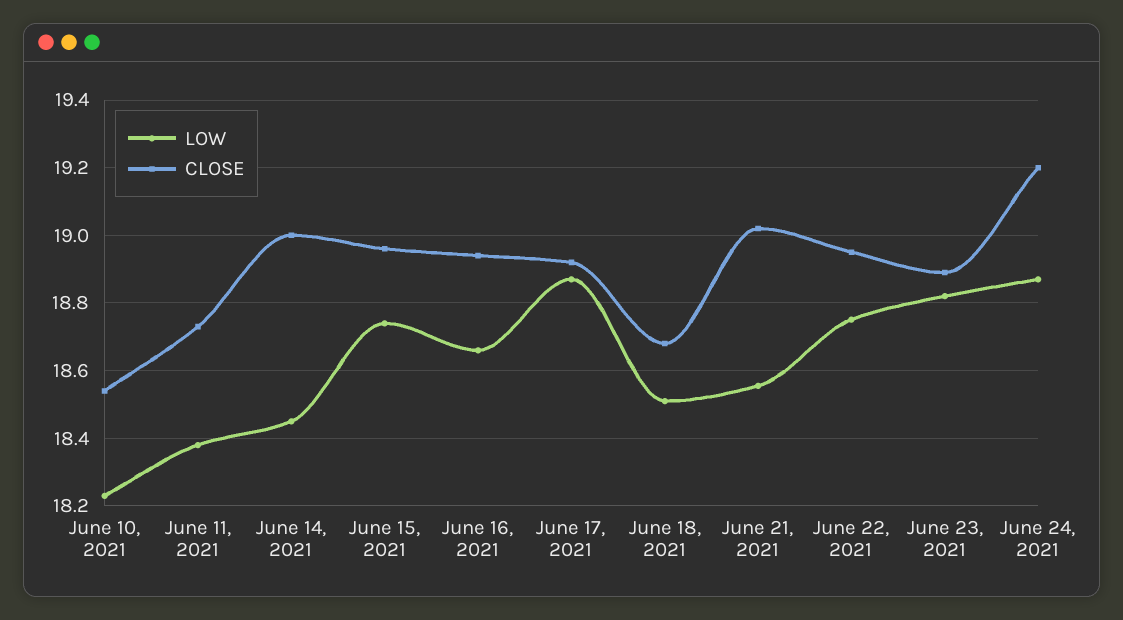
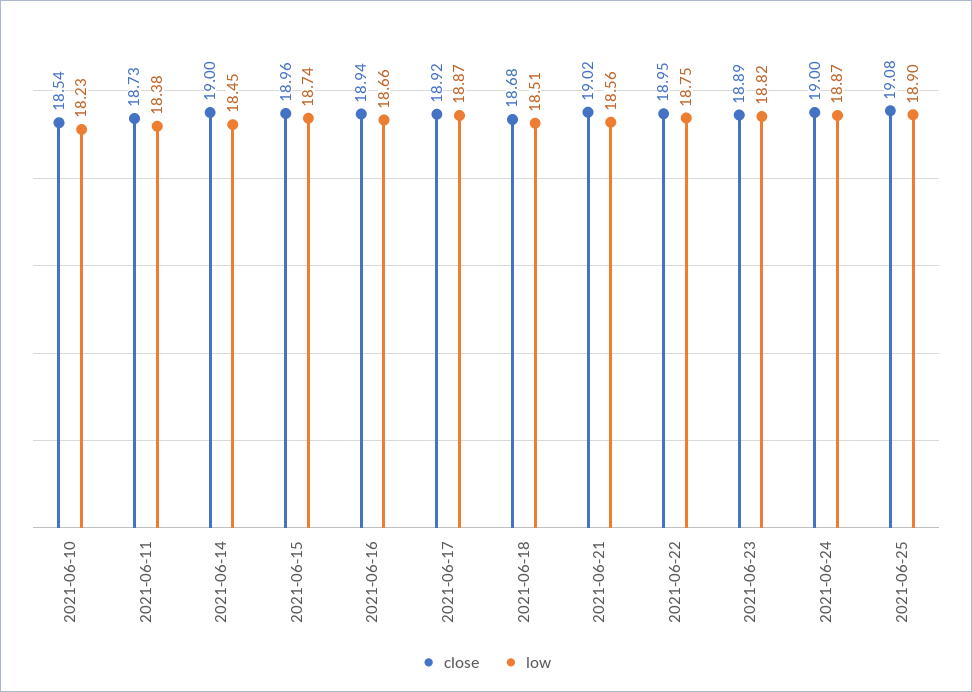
CLOSE, June 24, 2021: 19.2 -> 19
CLOSE, 2021-06-25: none -> 19.08
LOW, 2021-06-25: none -> 18.9

